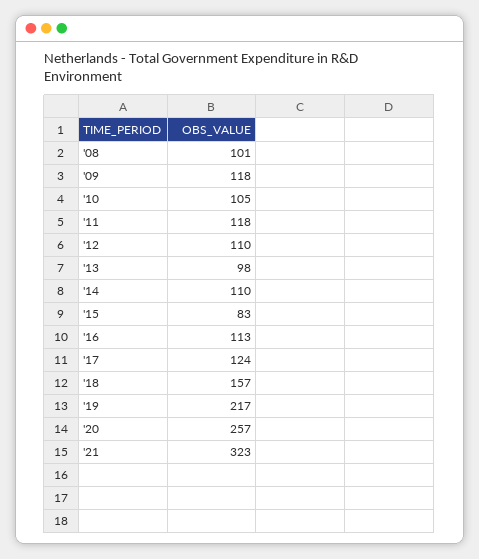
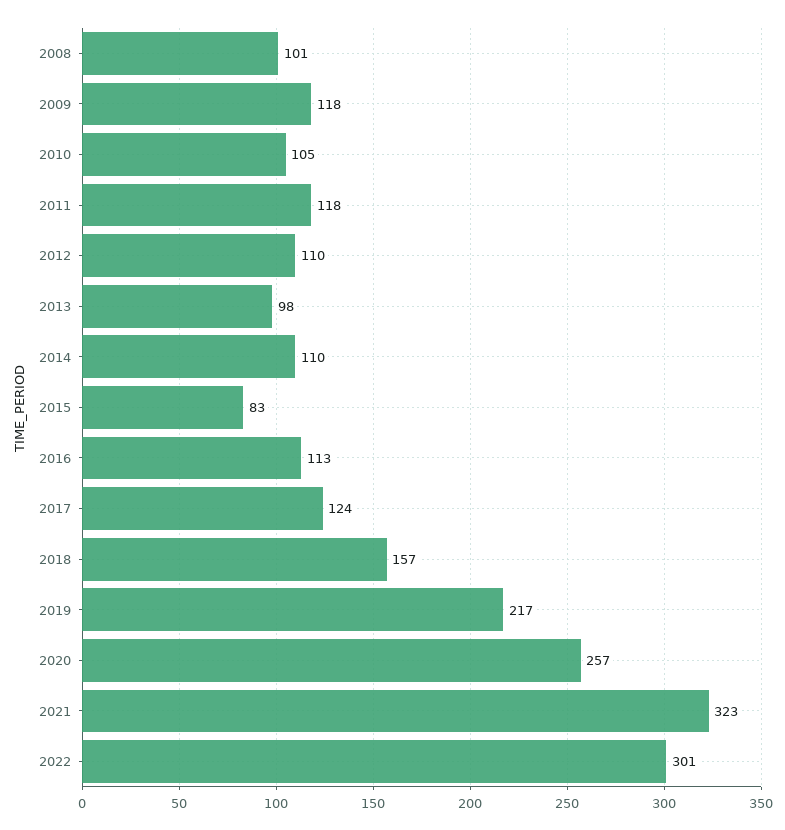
2022: none -> 301

